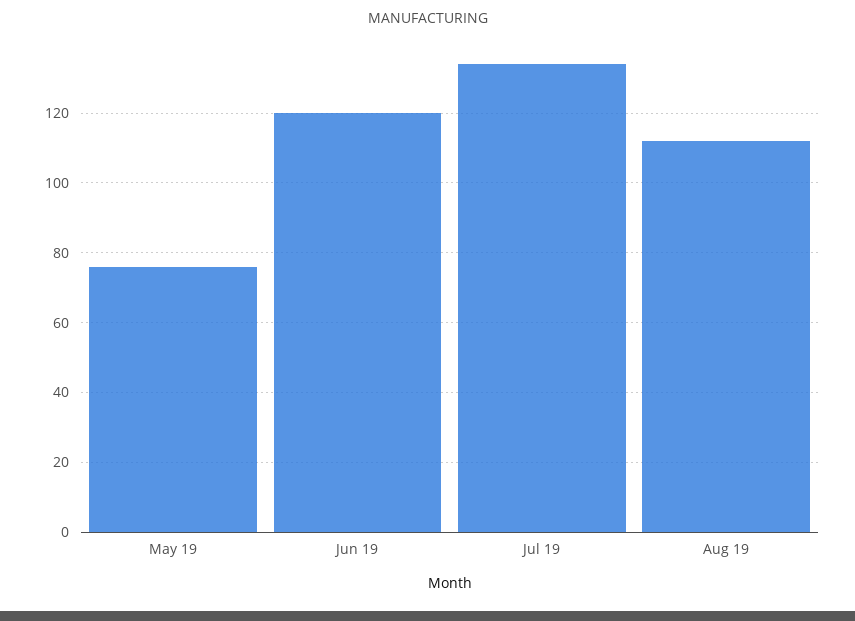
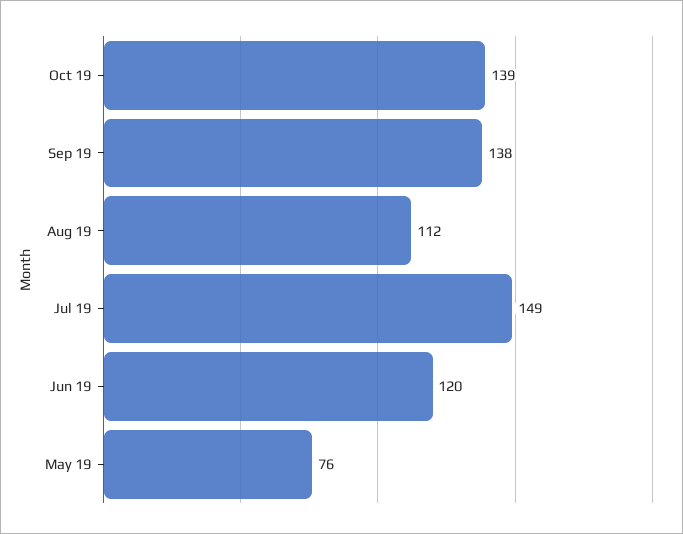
Jul 19: 135 -> 149
Oct 19: none -> 139
Sep 19: none -> 138

